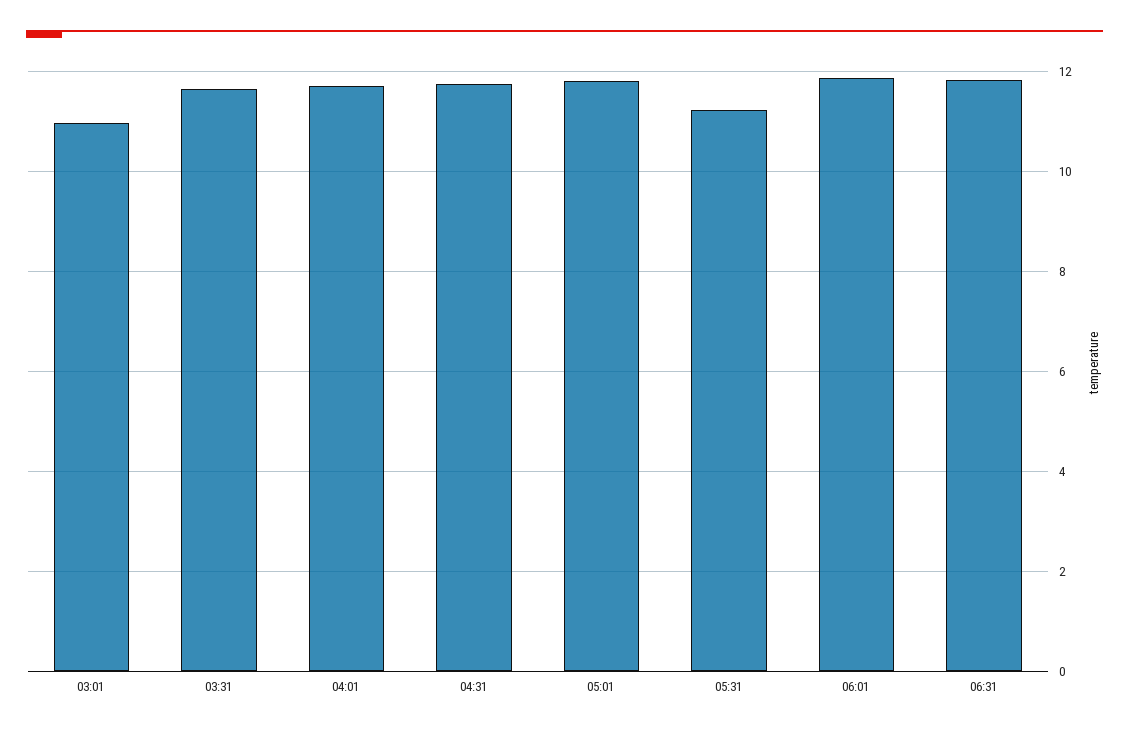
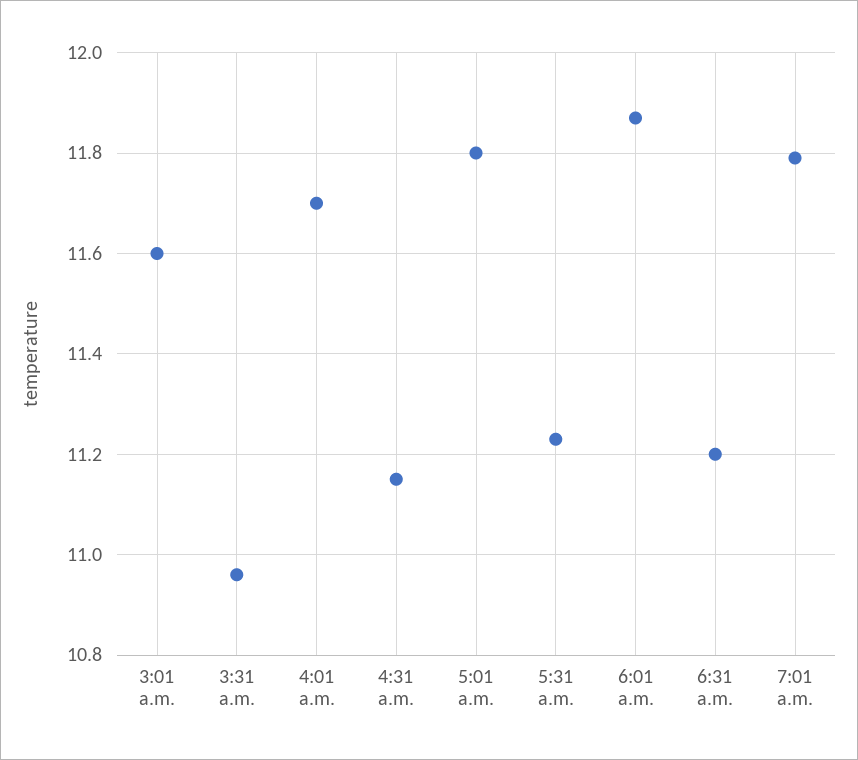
03:01: 11 -> 11.6
03:31: 11.6 -> 10.95
04:31: 11.8 -> 11.15
06:31: 11.8 -> 11.2
7:01 a.m.: none -> 11.8

